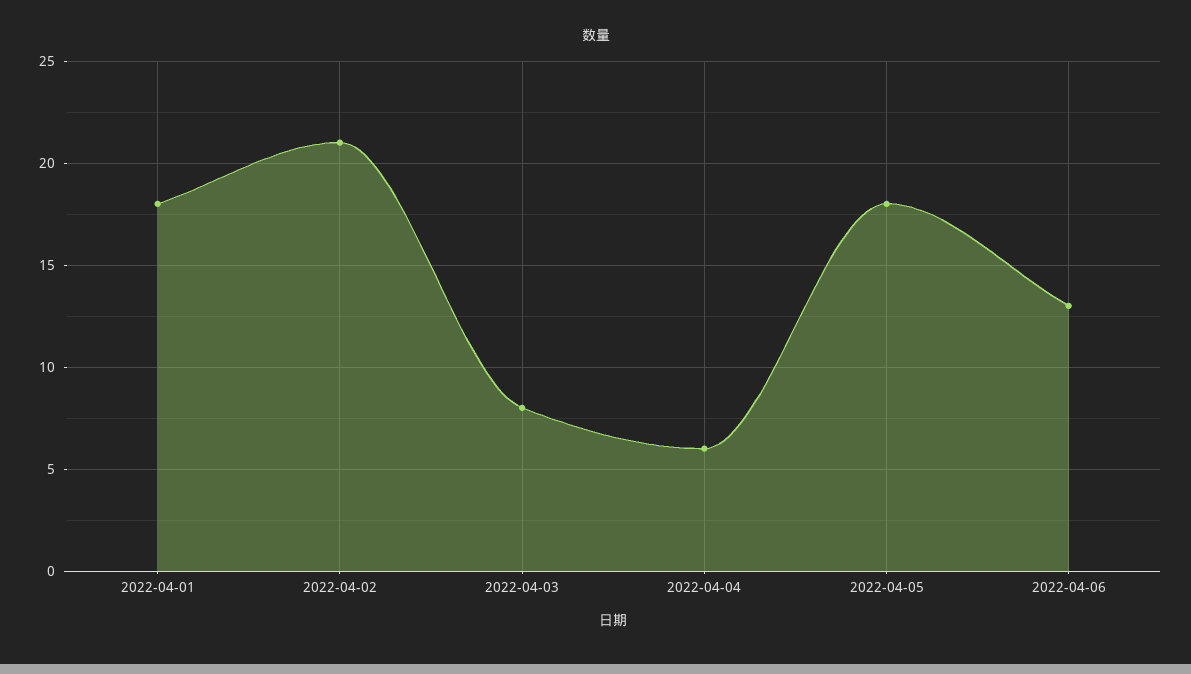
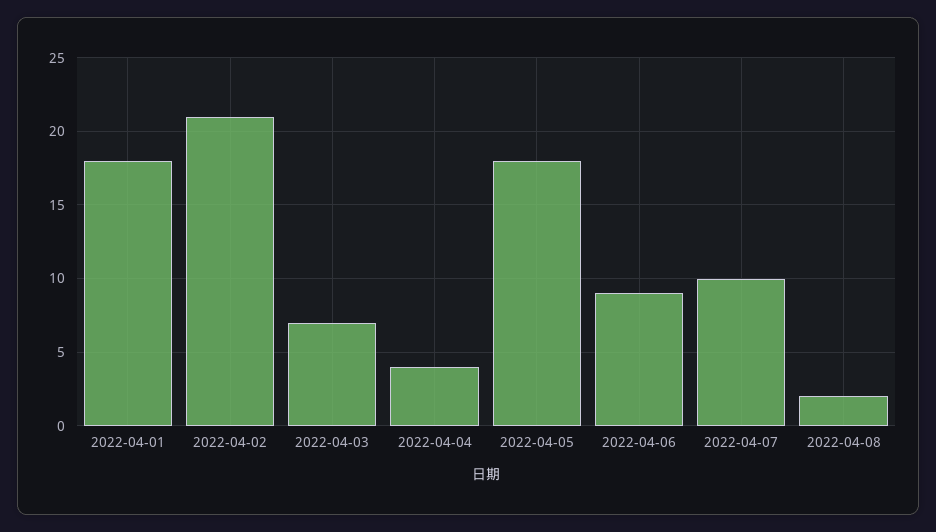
2022-04-03: 8 -> 7
2022-04-04: 6 -> 4
2022-04-06: 13 -> 9
2022-04-07: none -> 10
2022-04-08: none -> 2

